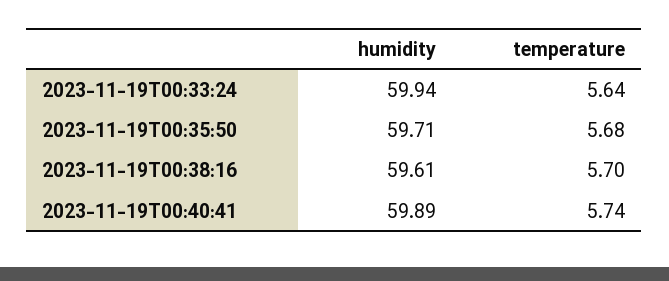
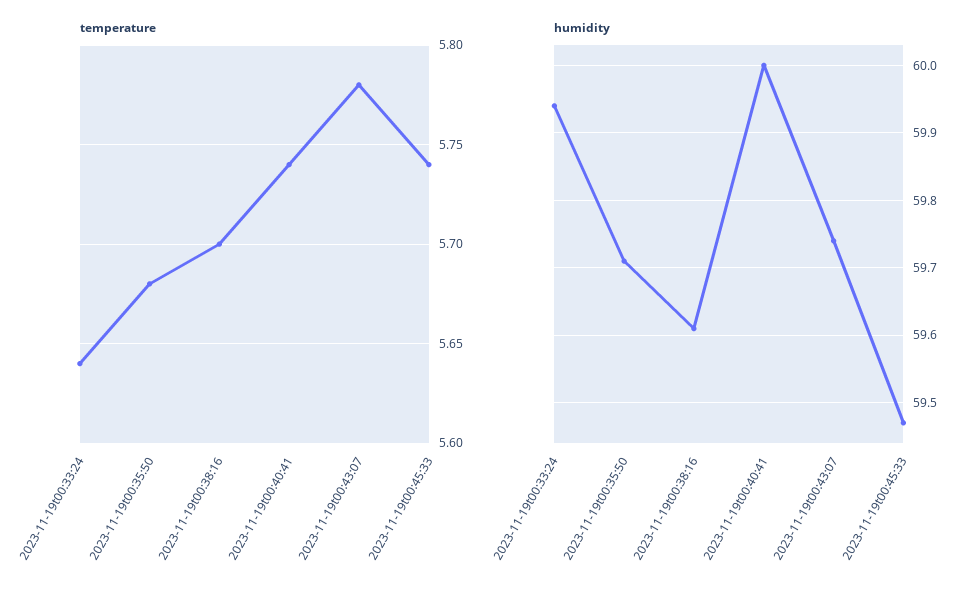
humidity, 2023-11-19T00:40:41: 59.89 -> 60
temperature, 2023-11-19t00:43:07: none -> 5.78
temperature, 2023-11-19t00:45:33: none -> 5.74
humidity, 2023-11-19t00:43:07: none -> 59.74
humidity, 2023-11-19t00:45:33: none -> 59.47

